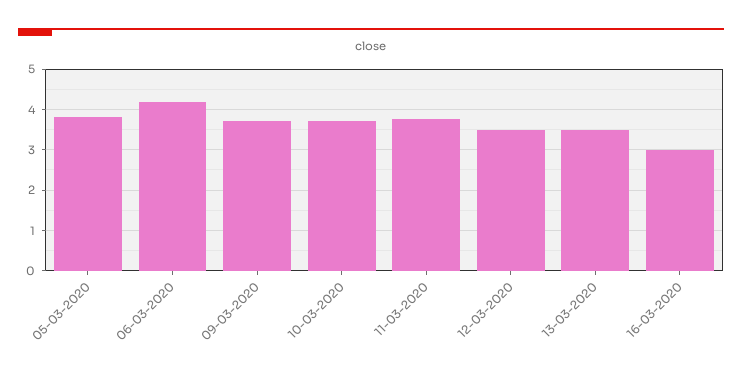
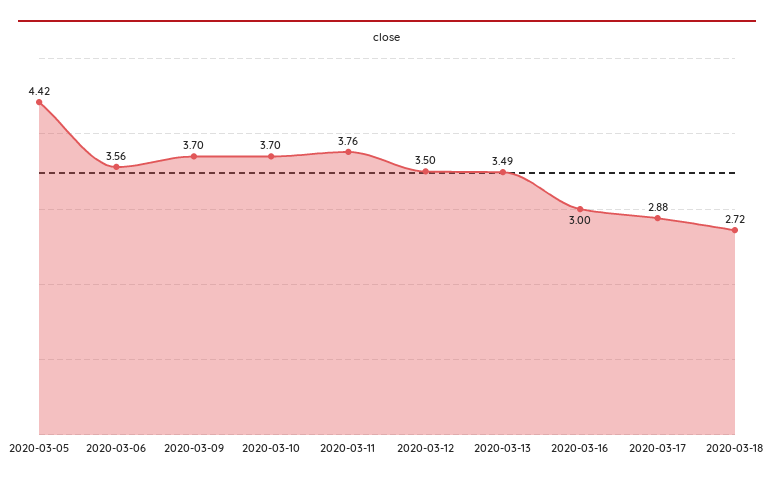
05-03-2020: 3.8 -> 4.42
06-03-2020: 4.2 -> 3.56
2020-03-17: none -> 2.88
2020-03-18: none -> 2.72

